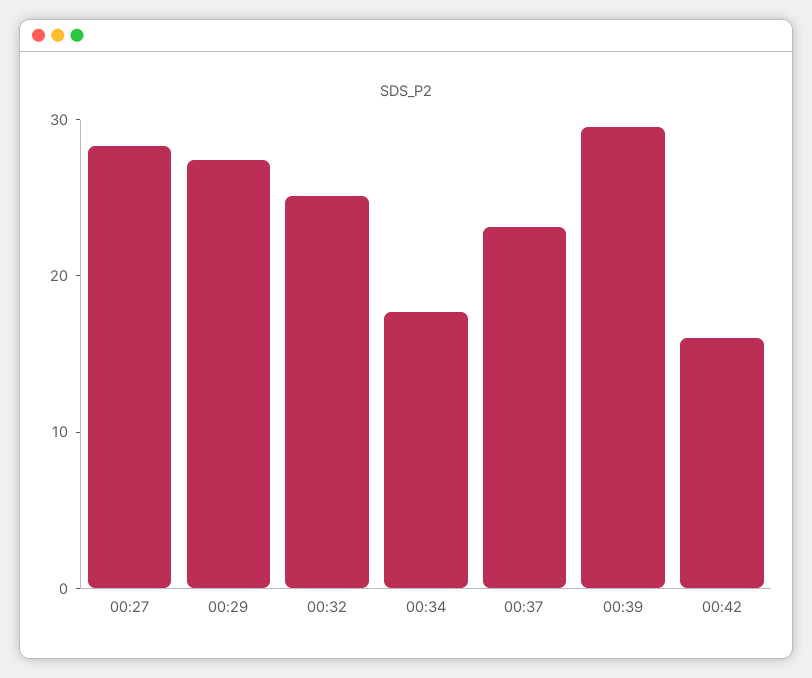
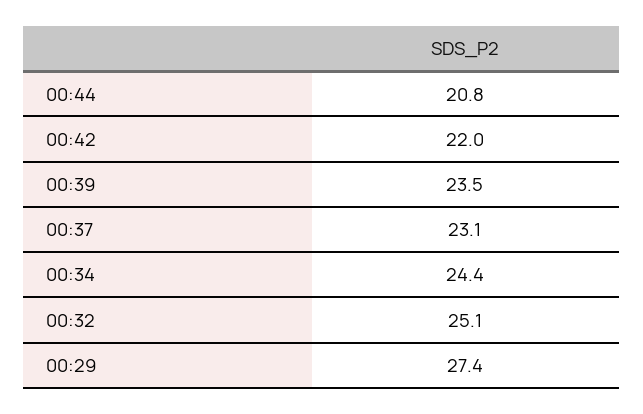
00:27: 28 -> none
00:34: 18 -> 24.4
00:39: 30 -> 23.5
00:42: 16 -> 22
00:44: none -> 20.8

